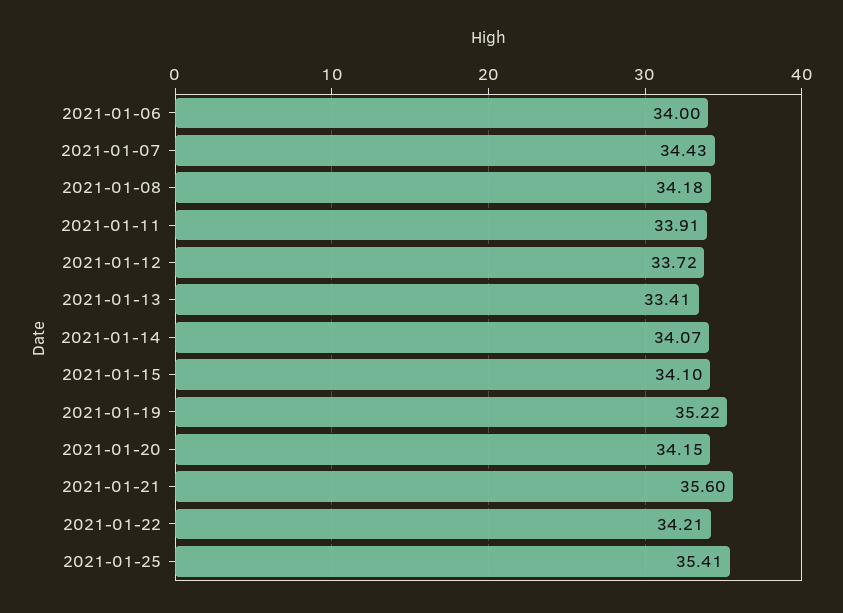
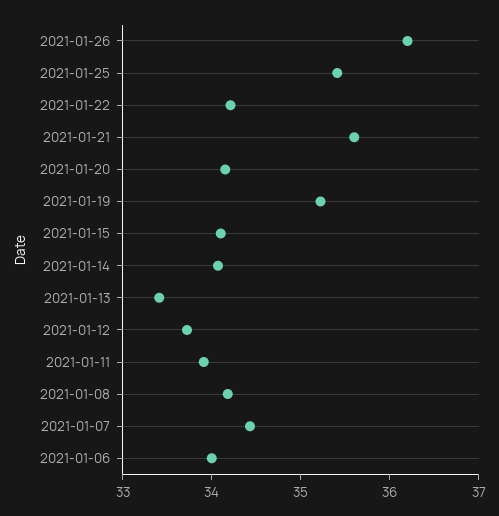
2021-01-26: none -> 36.2

